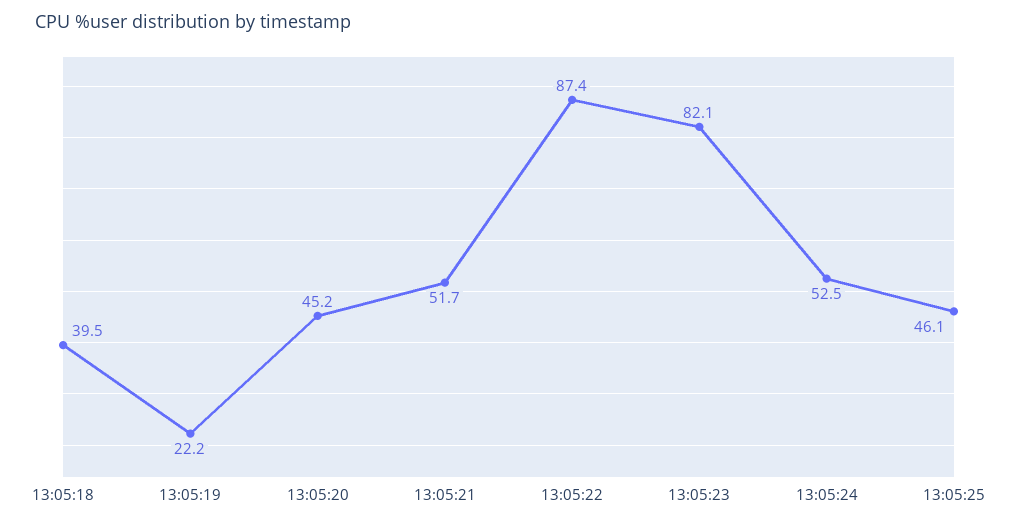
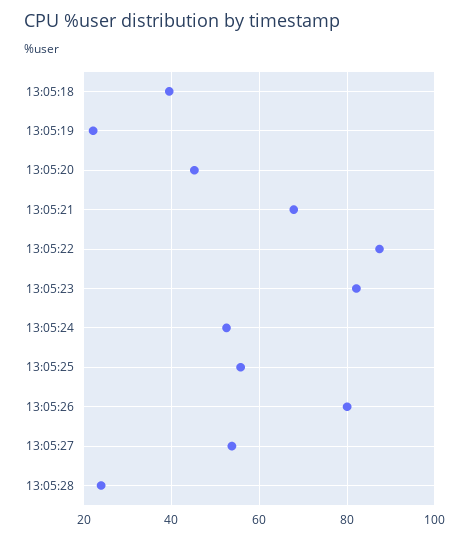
13:05:21: 51.7 -> 68
13:05:25: 46.1 -> 56
13:05:26: none -> 80
13:05:27: none -> 54
13:05:28: none -> 24

